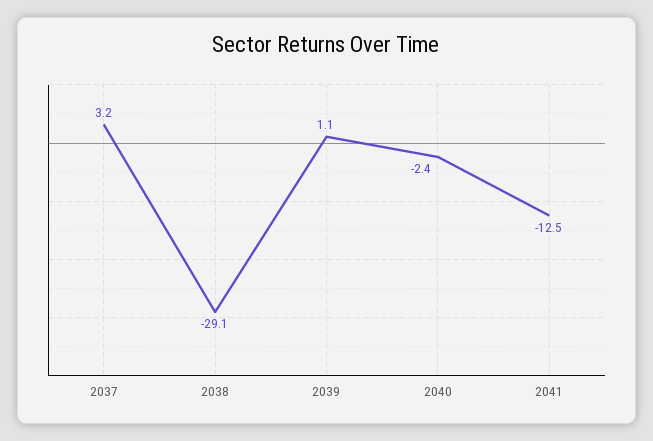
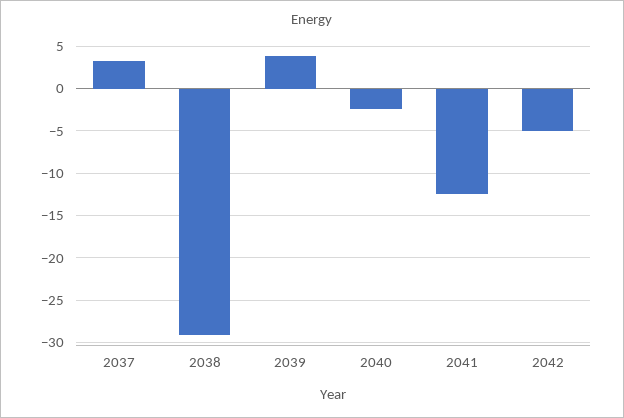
2039: 1.1 -> 4
2042: none -> -5

